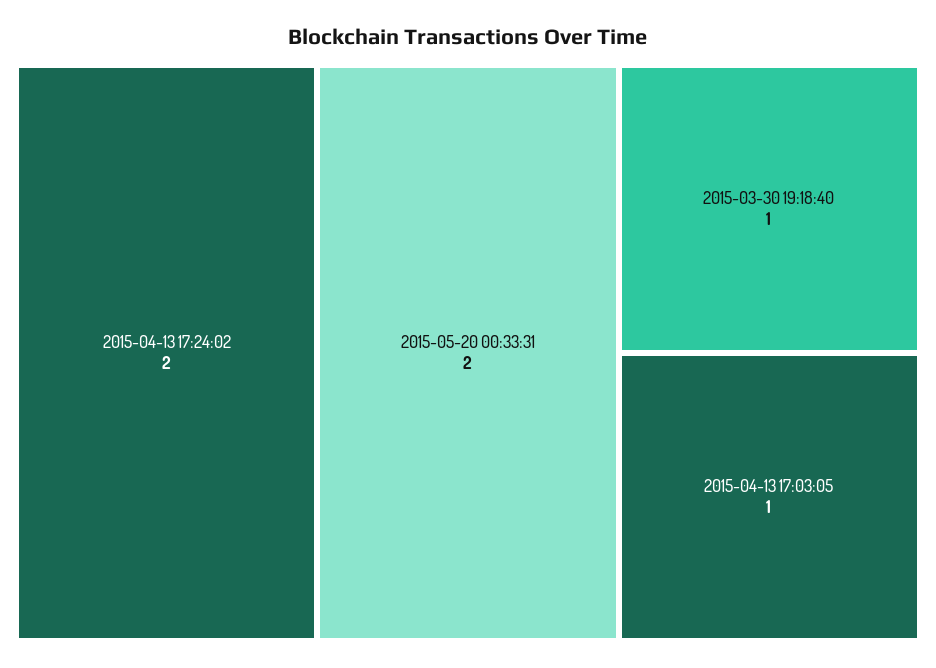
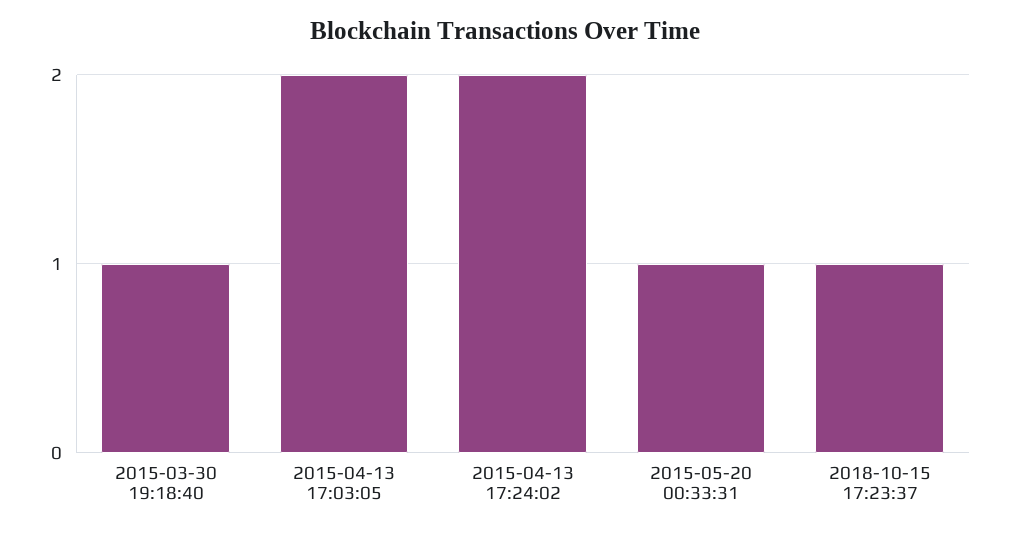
2015-05-20 00:33:31: 2 -> 1
2015-04-13 17:03:05: 1 -> 2
2018-10-15 17:23:37: none -> 1

